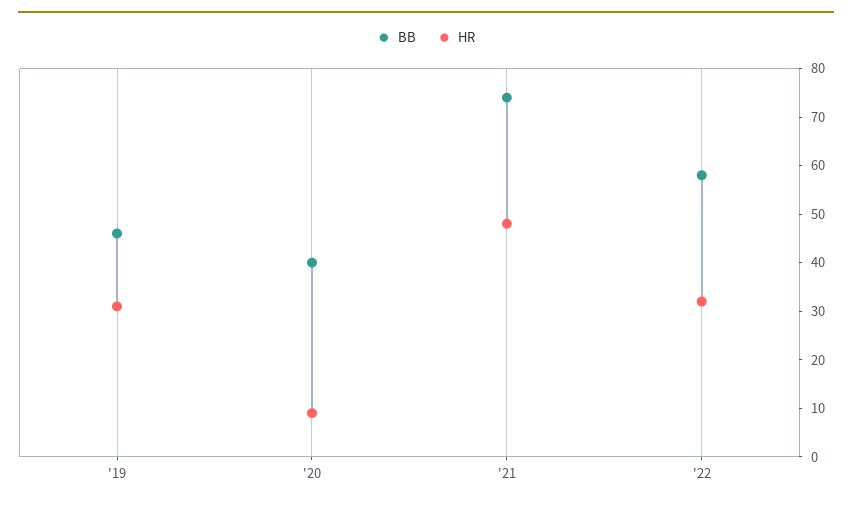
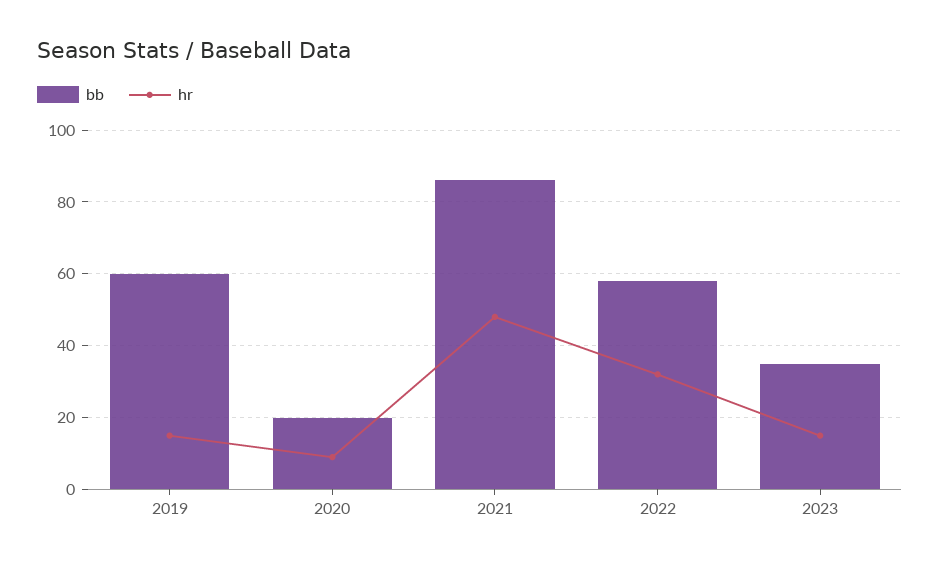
BB, '19: 45 -> 60
HR, '19: 30 -> 15
BB, '20: 40 -> 20
BB, '21: 75 -> 85
BB, 2023: none -> 35
HR, 2023: none -> 15

